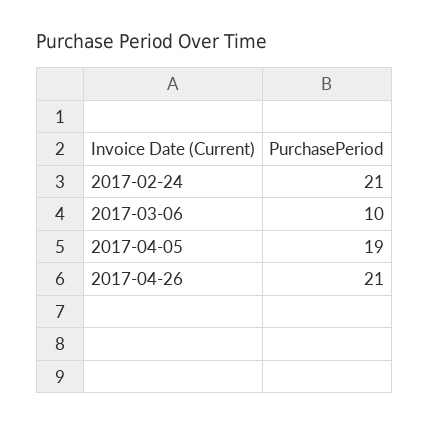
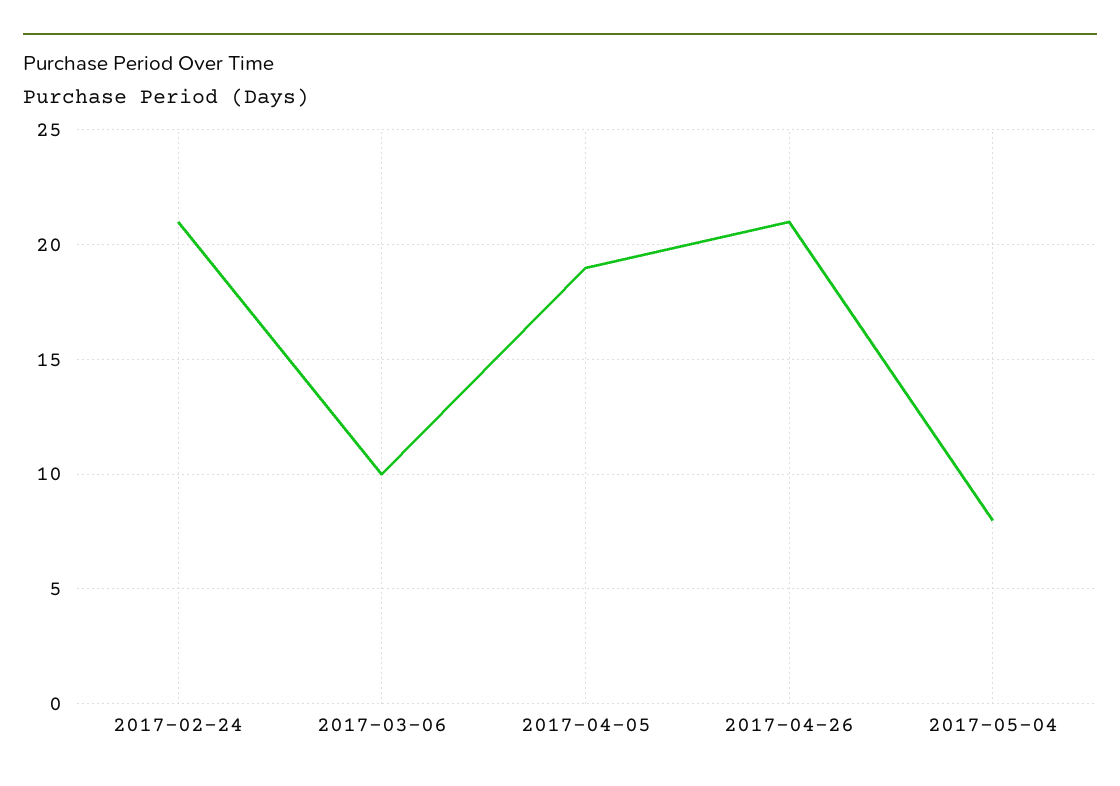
2017-05-04: none -> 8

